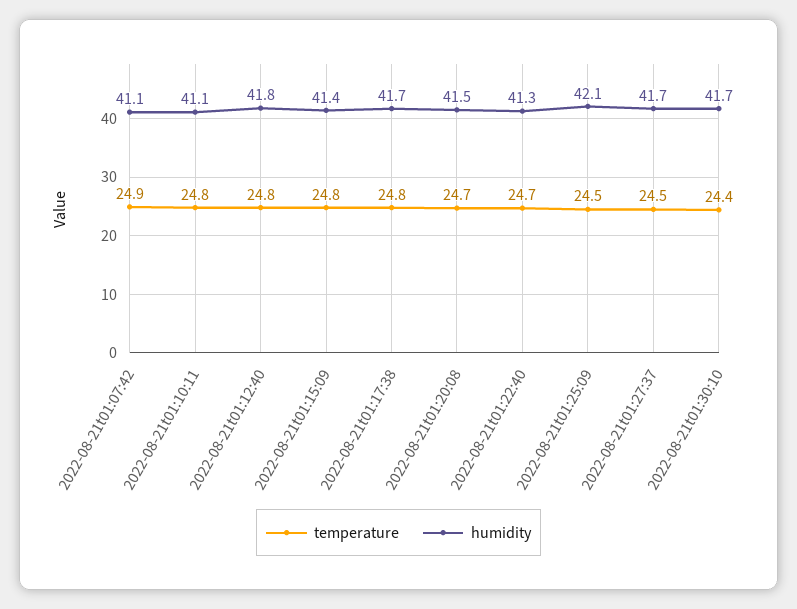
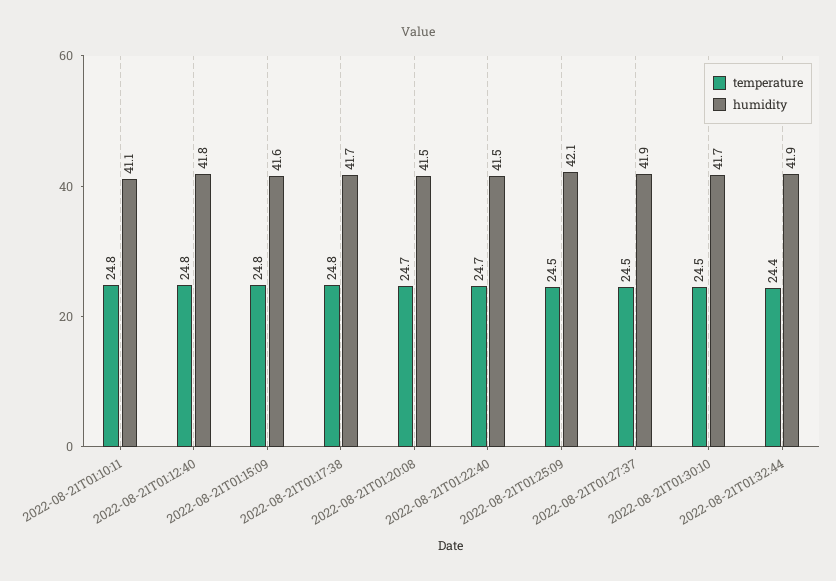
temperature, 2022-08-21t01:07:42: 24.9 -> none
humidity, 2022-08-21t01:07:42: 41.1 -> none
humidity, 2022-08-21t01:15:09: 41.4 -> 41.6
humidity, 2022-08-21t01:22:40: 41.3 -> 41.5
humidity, 2022-08-21t01:27:37: 41.7 -> 41.9
temperature, 2022-08-21t01:30:10: 24.4 -> 24.5
temperature, 2022-08-21T01:32:44: none -> 24.4
humidity, 2022-08-21T01:32:44: none -> 41.9

